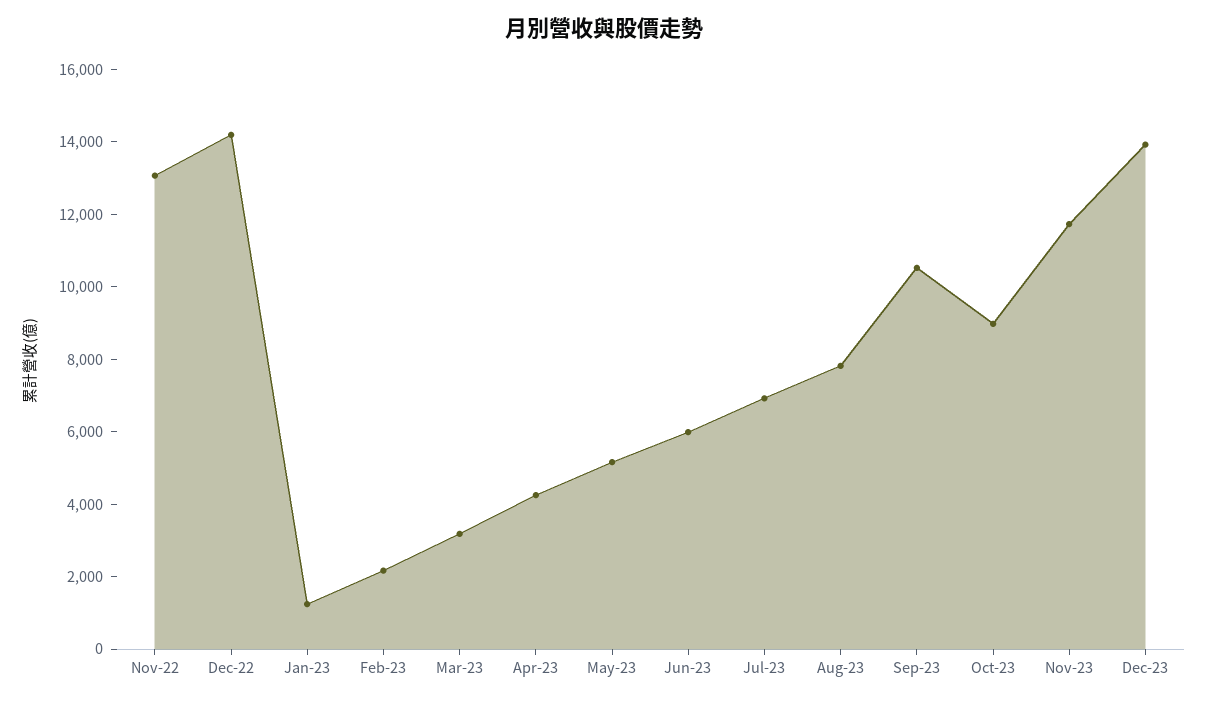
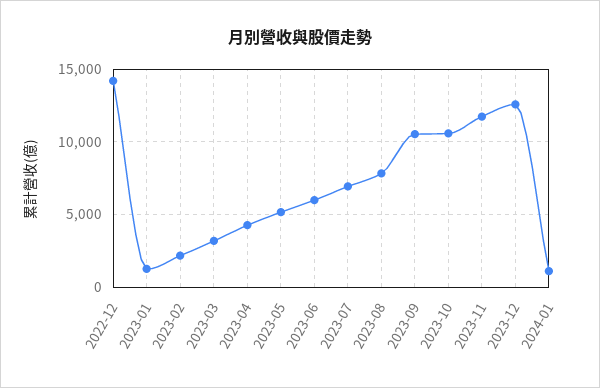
Nov-22: 13000 -> none
Oct-23: 9000 -> 10500
Dec-23: 14000 -> 12500
2024-01: none -> 1000

